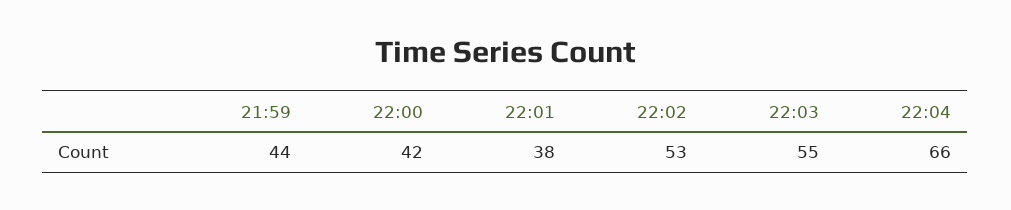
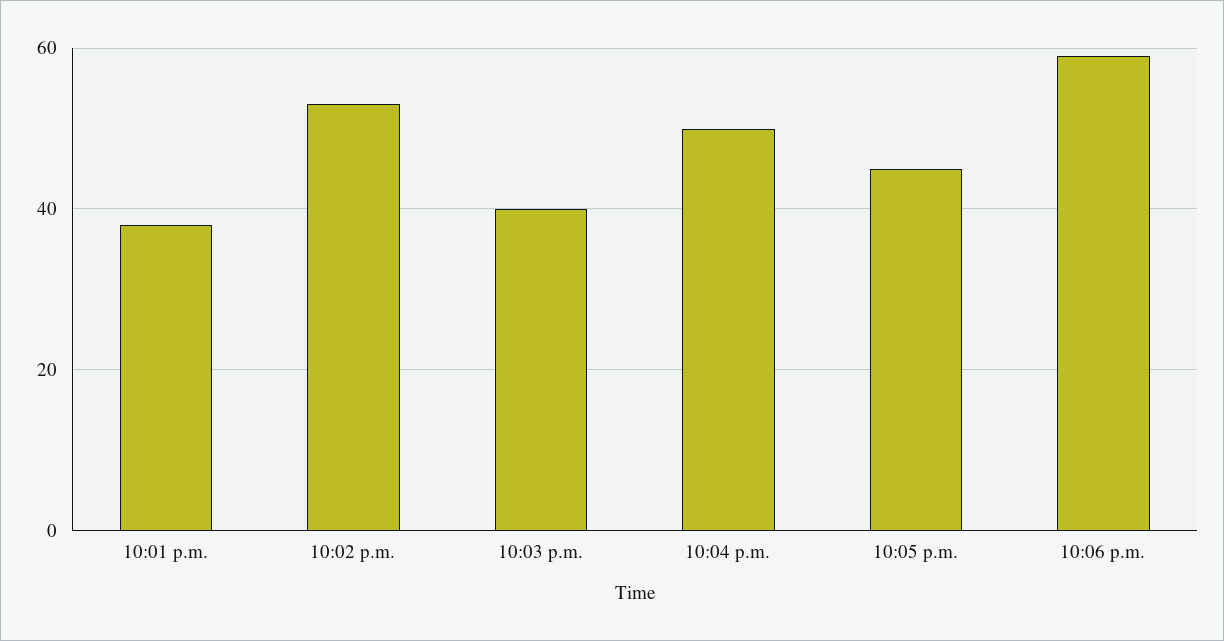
21:59: 44 -> none
22:00: 42 -> none
22:03: 55 -> 40
22:04: 66 -> 50
10:05 p.m.: none -> 45
10:06 p.m.: none -> 60

